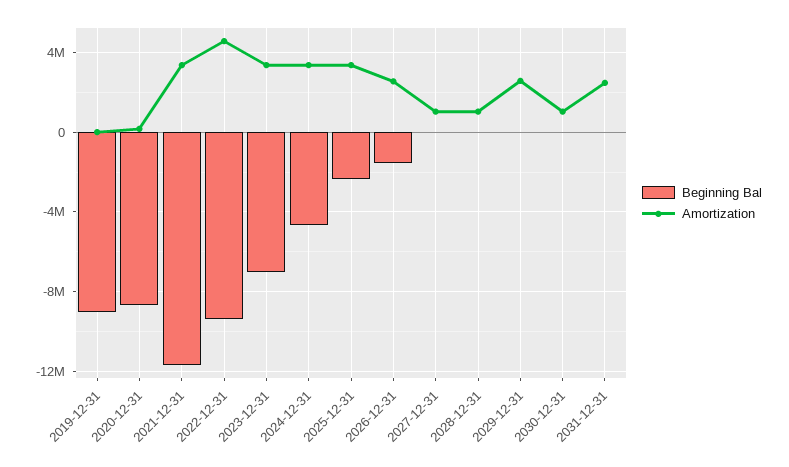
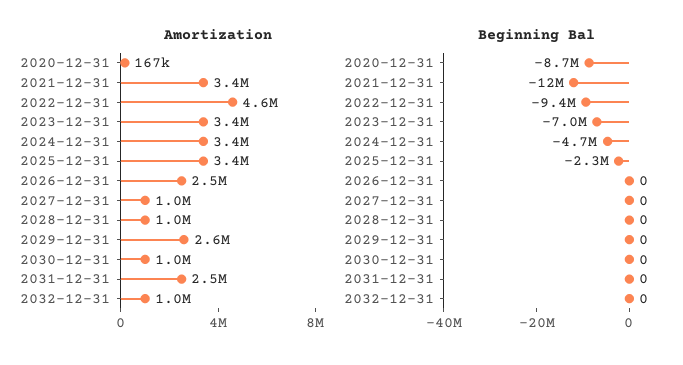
Beginning Bal, 2019-12-31: -9000000 -> none
Amortization, 2019-12-31: 0 -> none
Beginning Bal, 2026-12-31: -1500000 -> 0
Amortization, 2032-12-31: none -> 1000000
Beginning Bal, 2032-12-31: none -> 0

